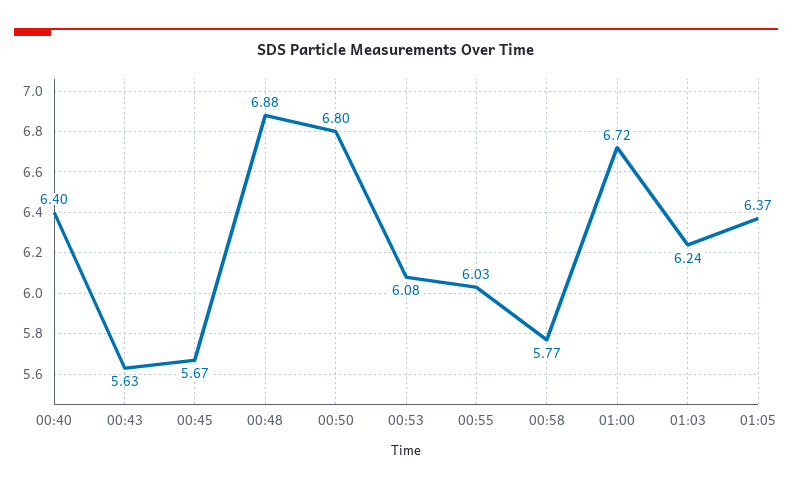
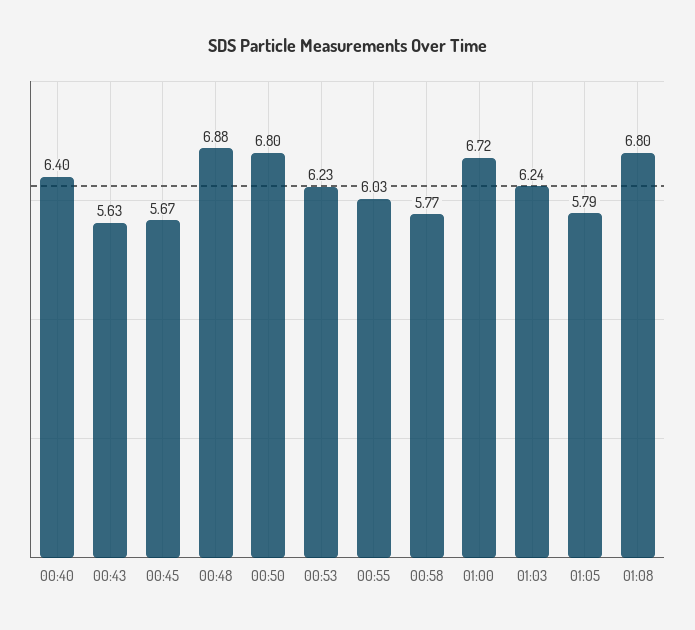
00:53: 6.08 -> 6.23
01:05: 6.37 -> 5.79
01:08: none -> 6.8

